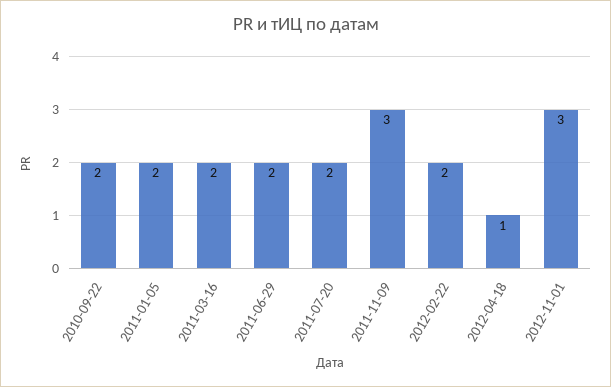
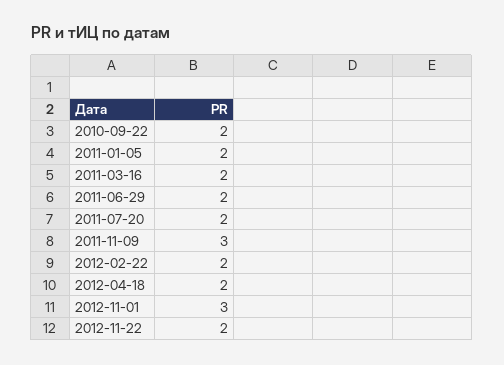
2012-04-18: 1 -> 2
2012-11-22: none -> 2

